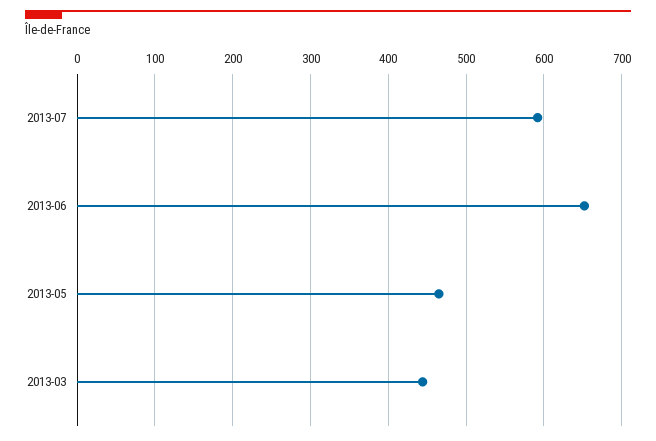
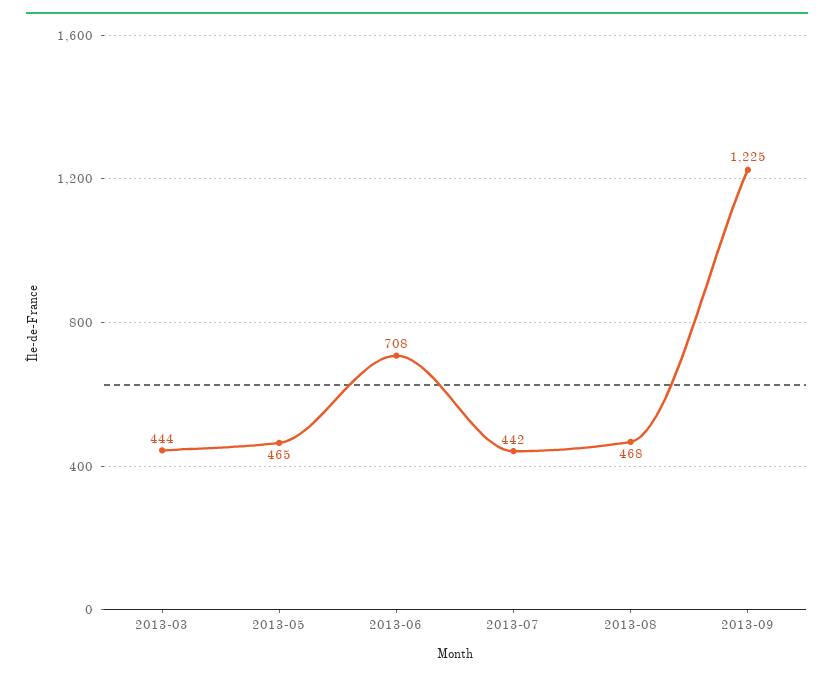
2013-07: 590 -> 442
2013-06: 650 -> 708
2013-08: none -> 468
2013-09: none -> 1225

